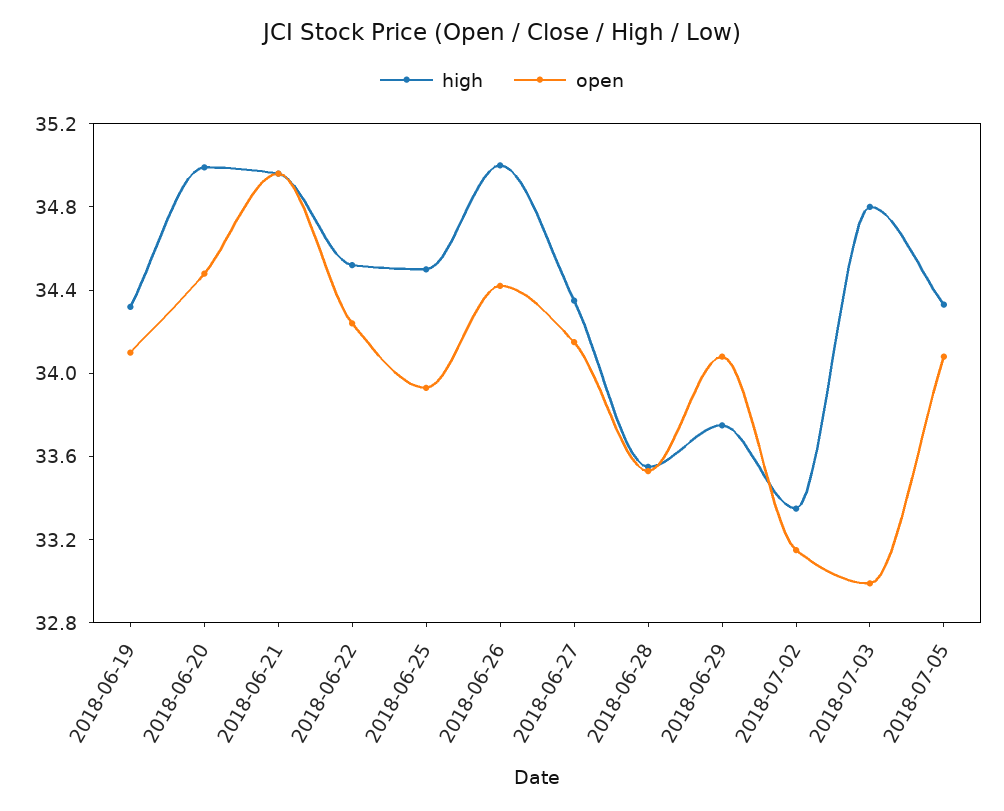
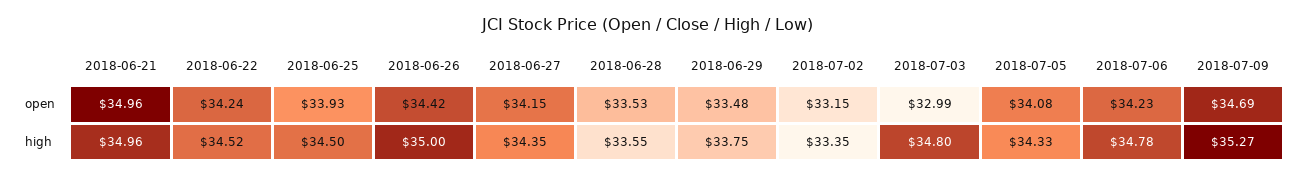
high, 2018-06-19: 34.3 -> none
open, 2018-06-19: 34.1 -> none
high, 2018-06-20: 35 -> none
open, 2018-06-20: 34.5 -> none
open, 2018-06-29: 34.1 -> 33.48
open, 2018-07-06: none -> 34.23
open, 2018-07-09: none -> 34.69
high, 2018-07-06: none -> 34.78
high, 2018-07-09: none -> 35.27

